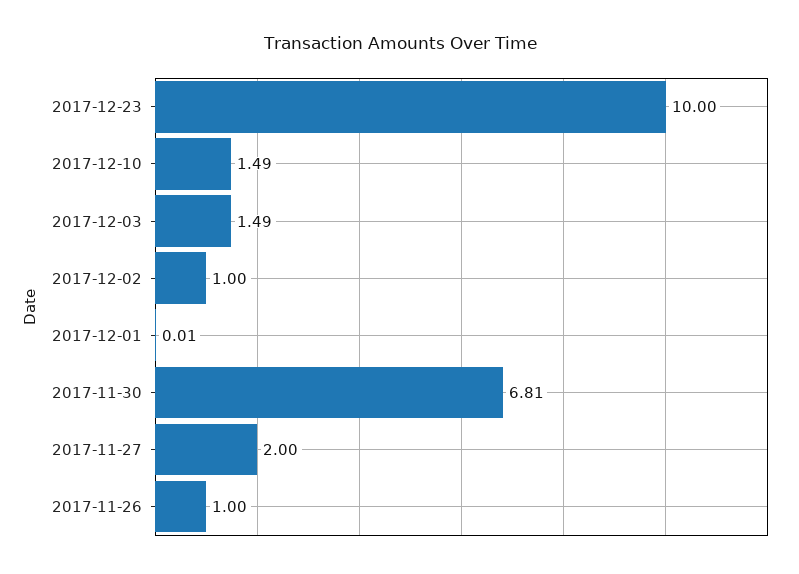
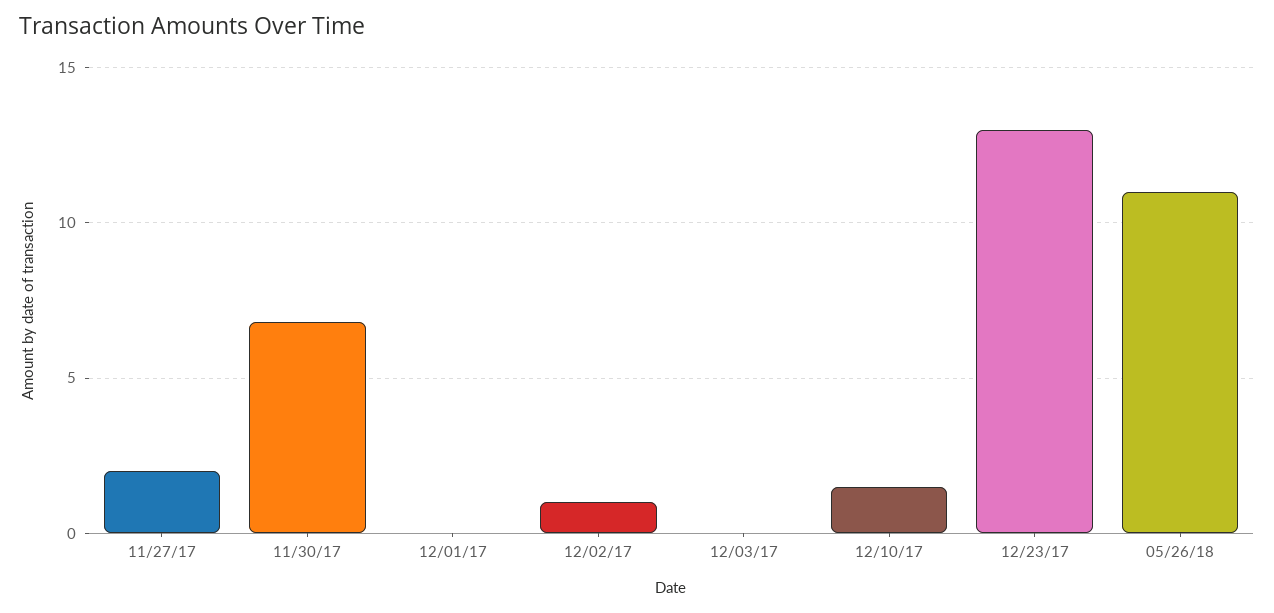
2017-12-23: 10 -> 13
2017-12-03: 1.49 -> 0
2017-11-26: 1 -> none
05/26/18: none -> 11

